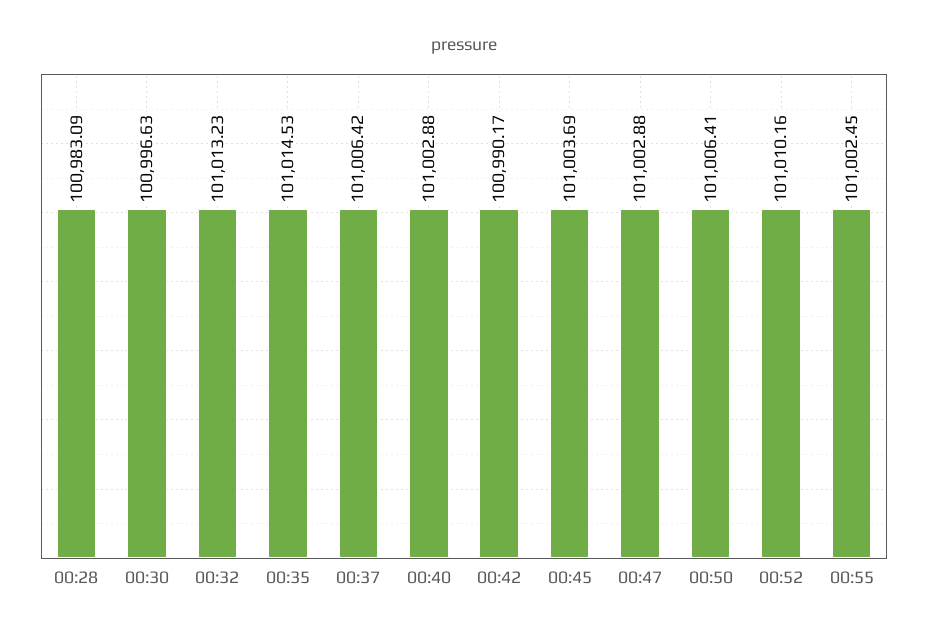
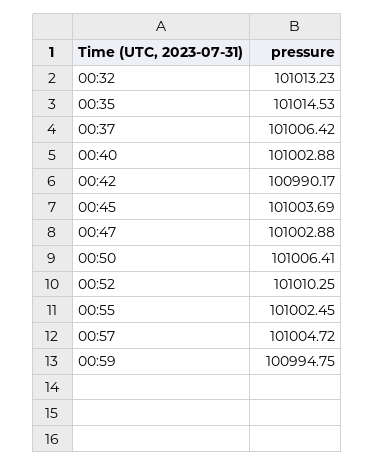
00:28: 100983.09 -> none
00:30: 100996.63 -> none
00:52: 101010.16 -> 101010.25
00:57: none -> 101004.72
00:59: none -> 100994.75

